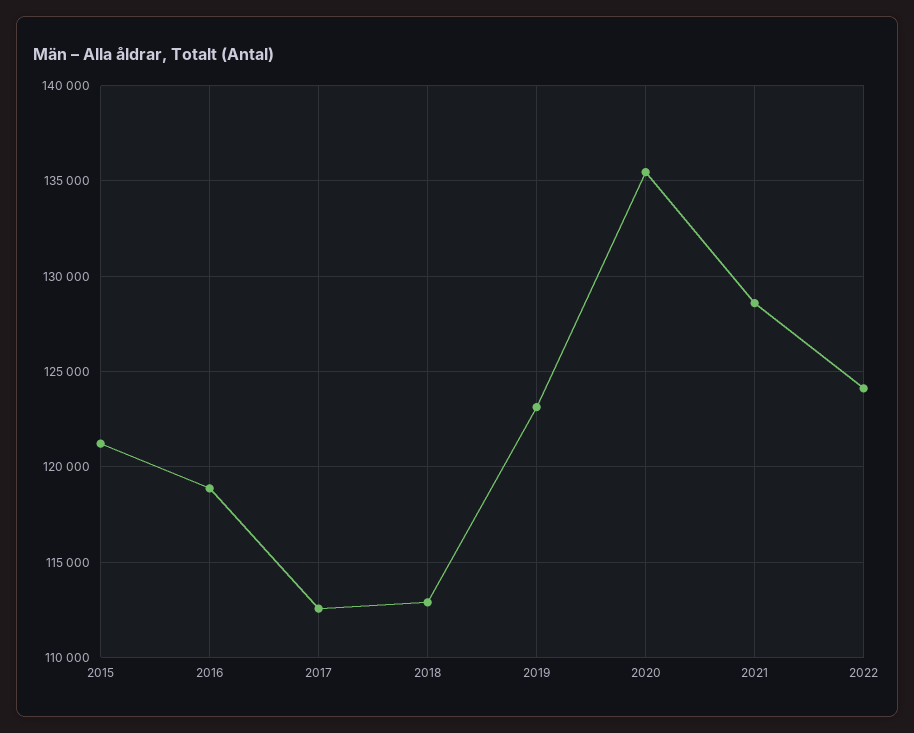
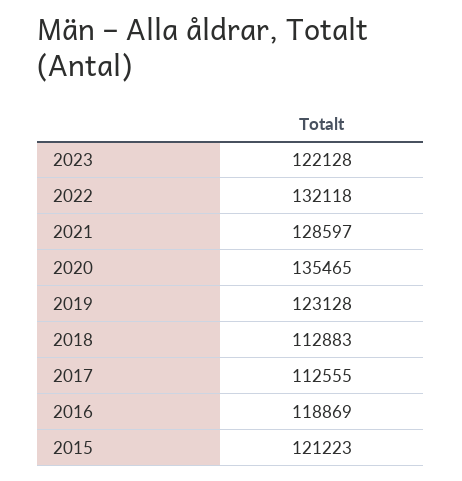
2022: 124000 -> 132118
2023: none -> 122128

